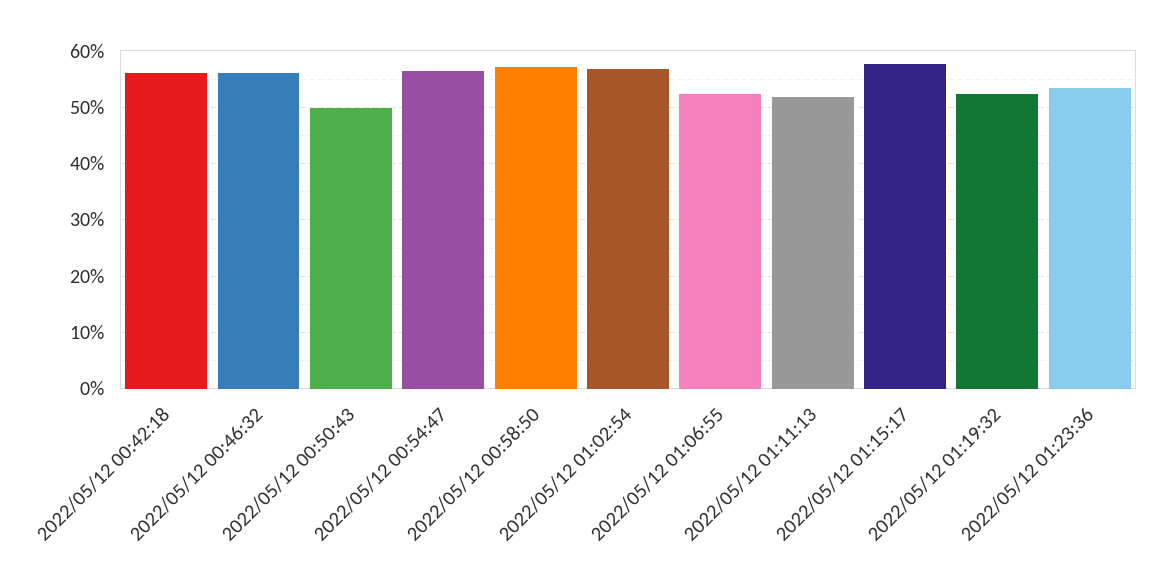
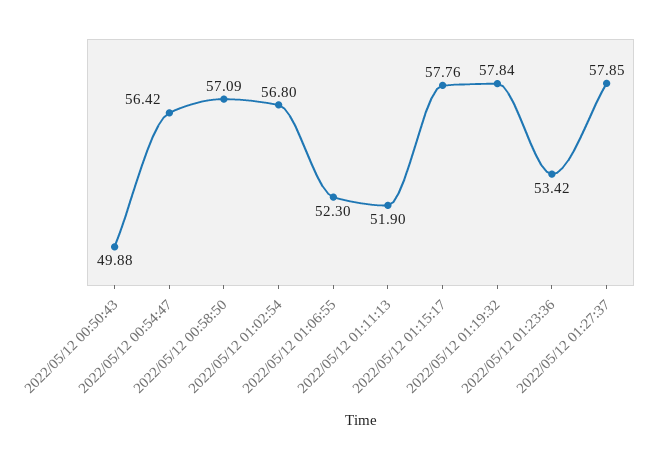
2022/05/12 00:42:18: 56 -> none
2022/05/12 00:46:32: 56 -> none
2022/05/12 01:19:32: 52 -> 57.84
2022/05/12 01:27:37: none -> 57.85

